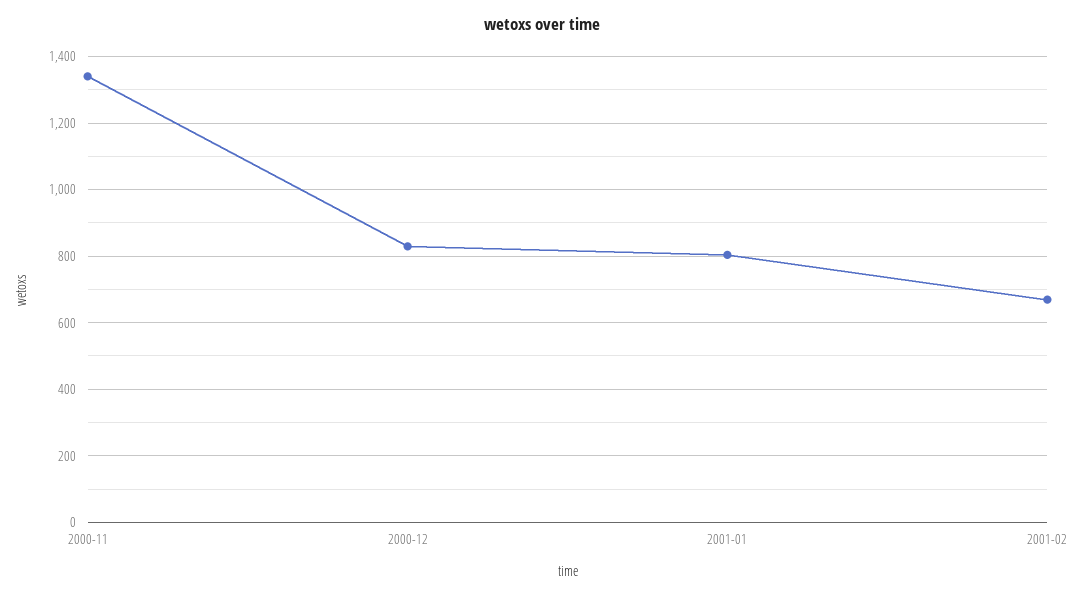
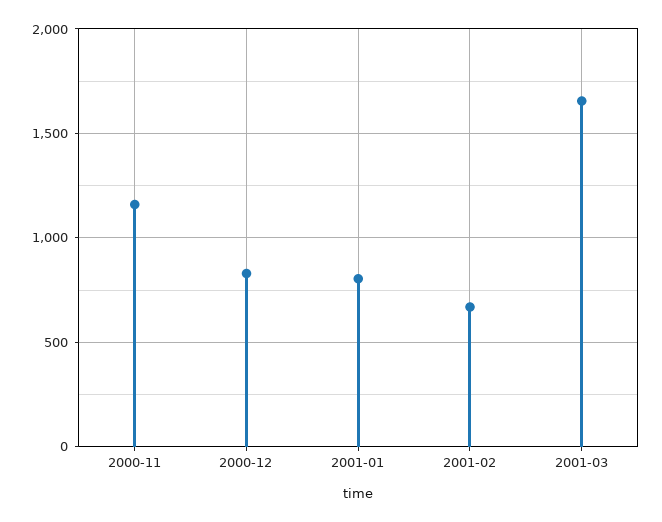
2000-11: 1340 -> 1150
2001-03: none -> 1650

